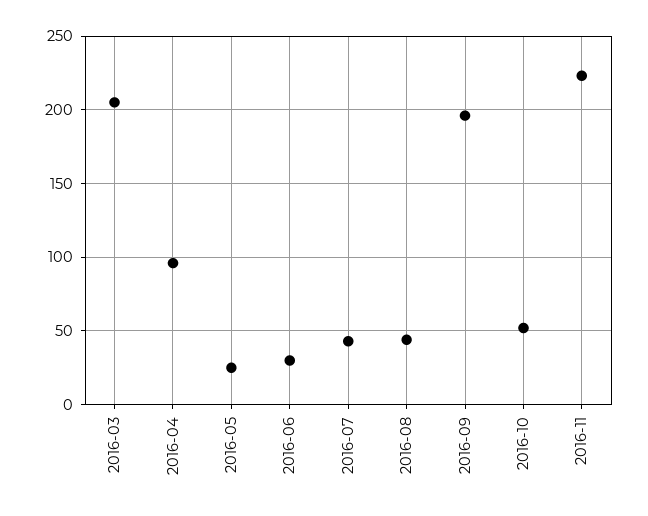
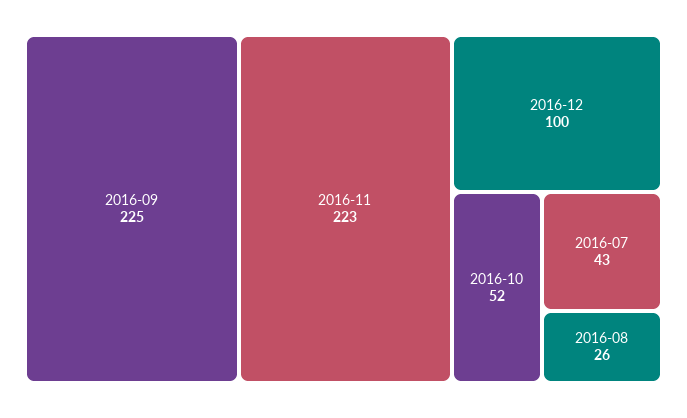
2016-03: 205 -> none
2016-04: 95 -> none
2016-05: 25 -> none
2016-06: 30 -> none
2016-08: 45 -> 26
2016-09: 195 -> 225
2016-12: none -> 100

